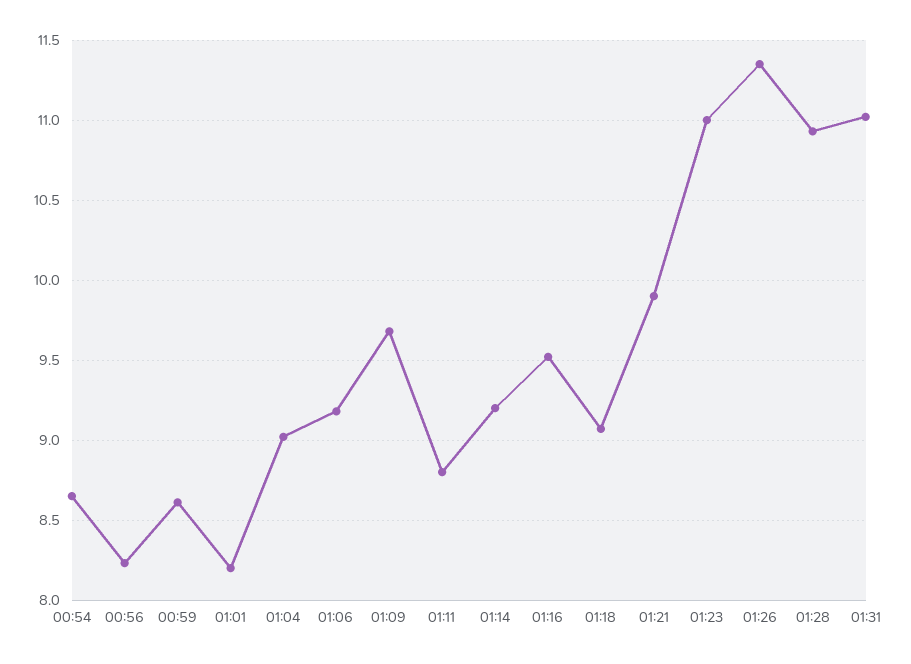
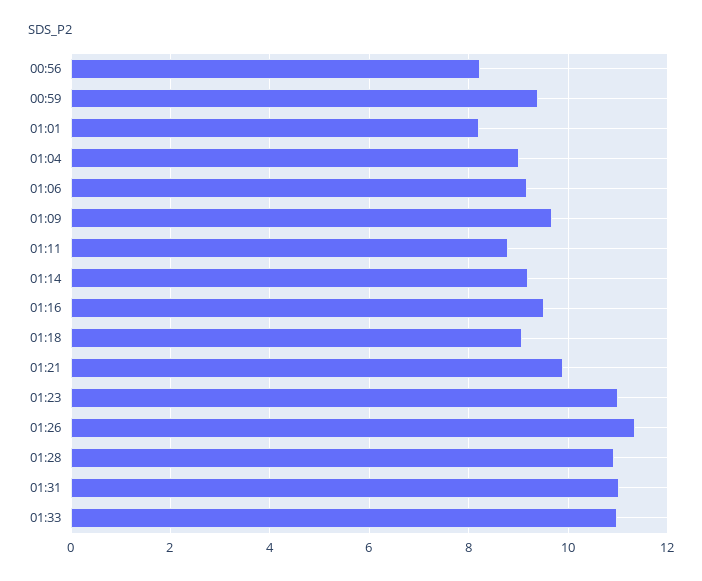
00:54: 8.65 -> none
00:59: 8.6 -> 9.4
01:33: none -> 11

